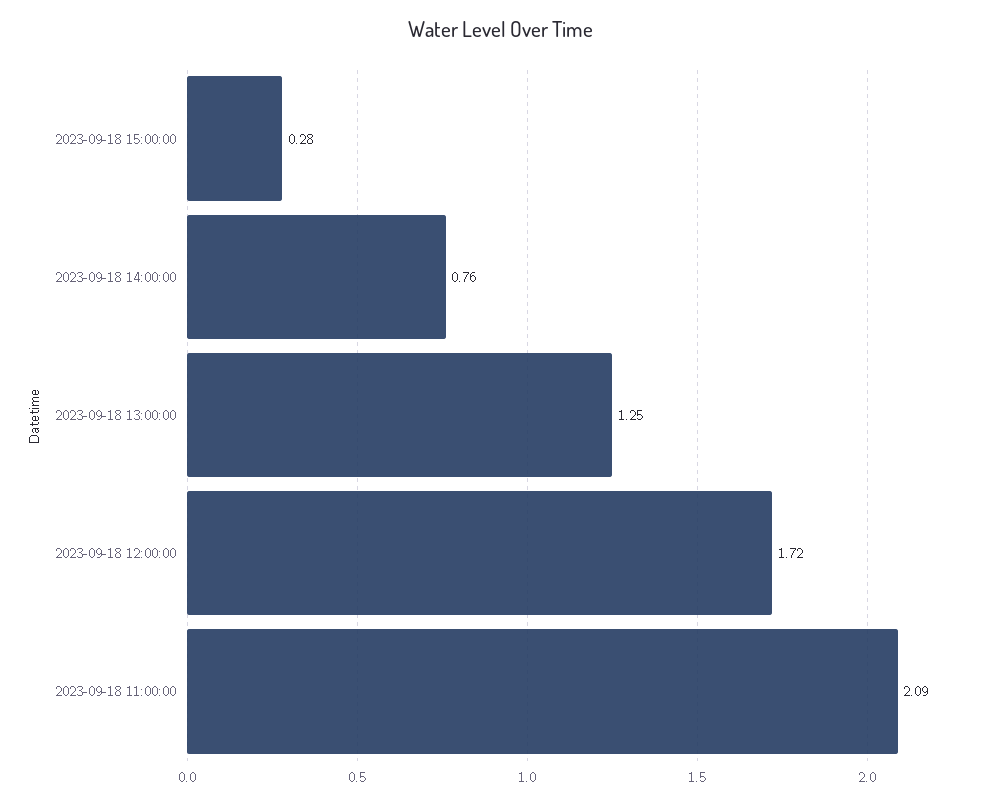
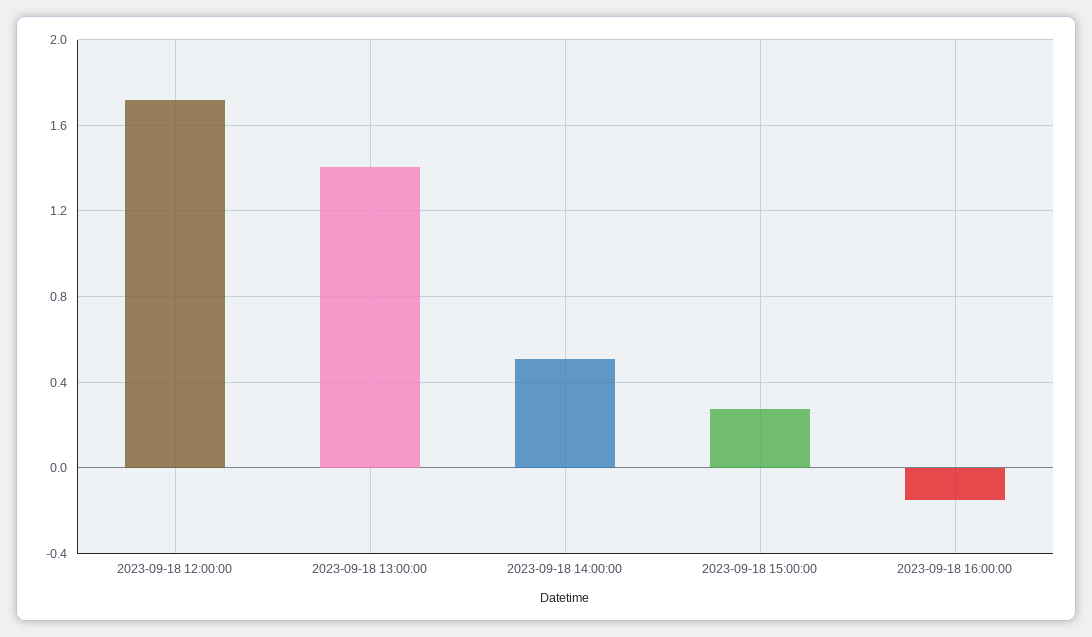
2023-09-18 14:00:00: 0.76 -> 0.5
2023-09-18 13:00:00: 1.25 -> 1.4
2023-09-18 11:00:00: 2.09 -> none
2023-09-18 16:00:00: none -> -0.15

